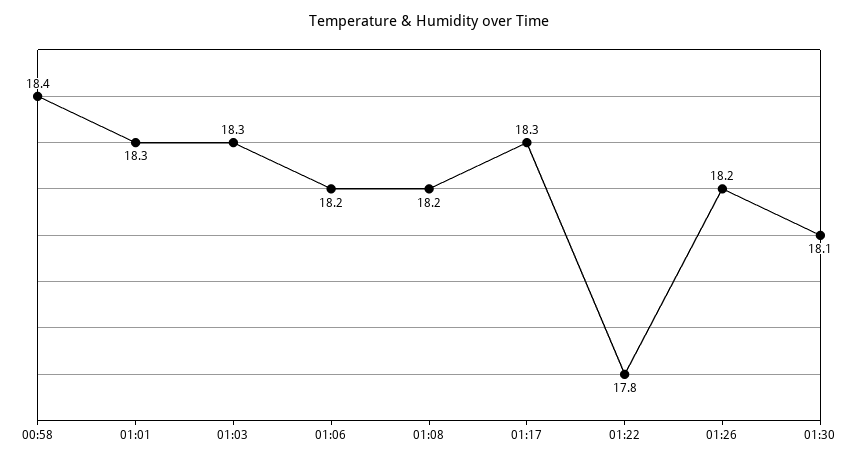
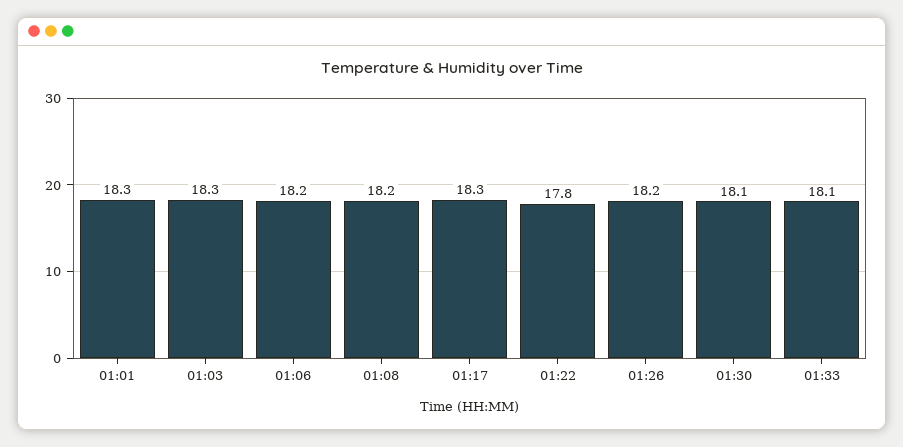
00:58: 18.4 -> none
01:33: none -> 18.1

